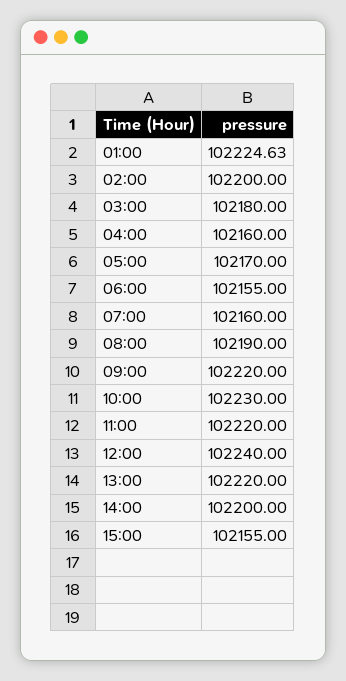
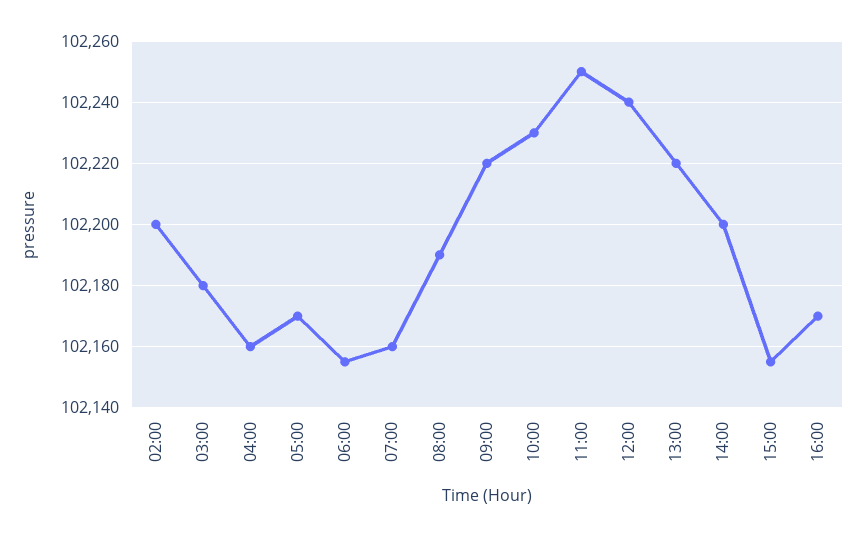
01:00: 102224.63 -> none
11:00: 102220 -> 102250
16:00: none -> 102170

